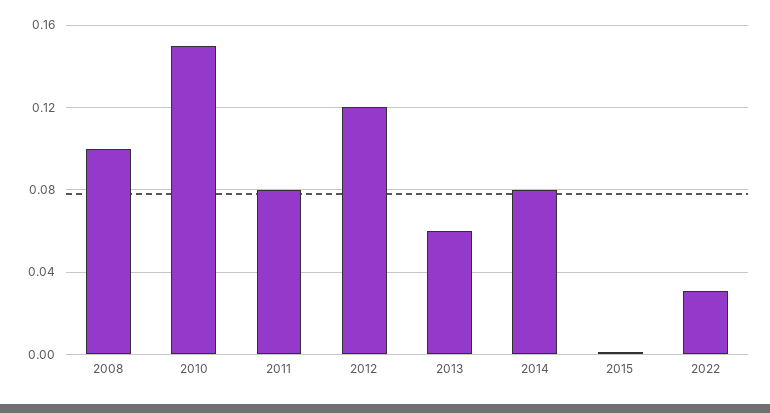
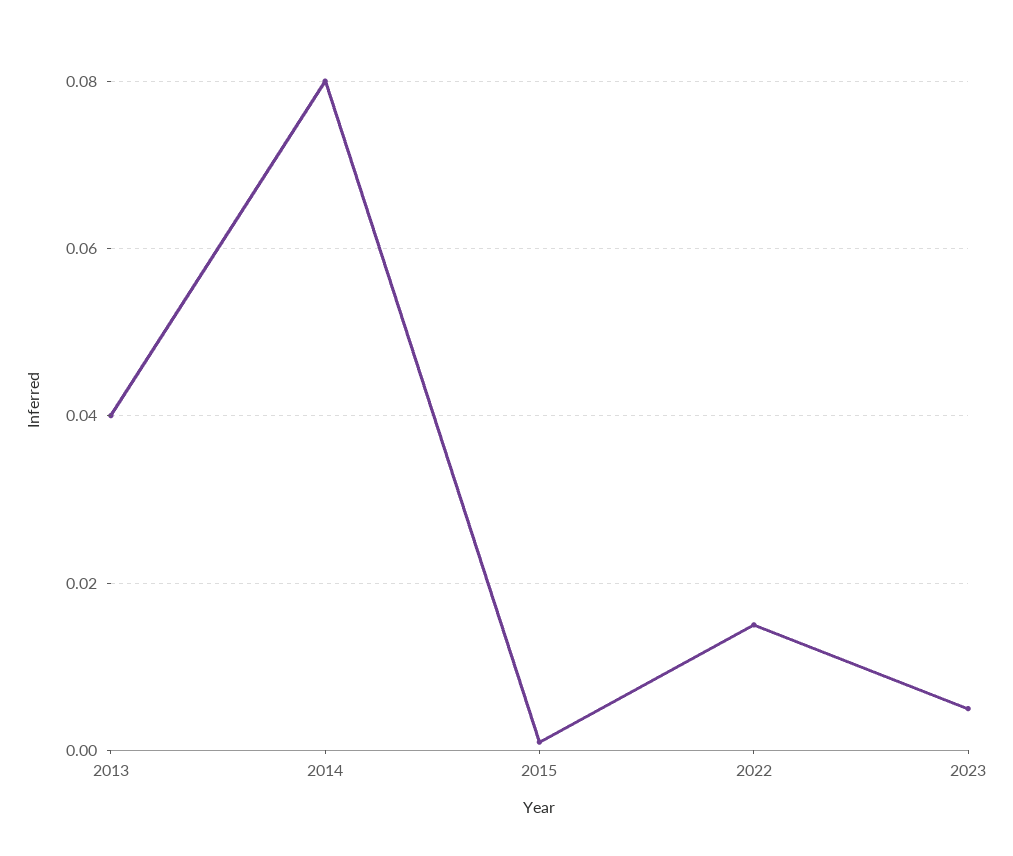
2008: 0.1 -> none
2010: 0.15 -> none
2011: 0.08 -> none
2012: 0.12 -> none
2013: 0.06 -> 0.04
2022: 0.03 -> 0.015
2023: none -> 0.005

